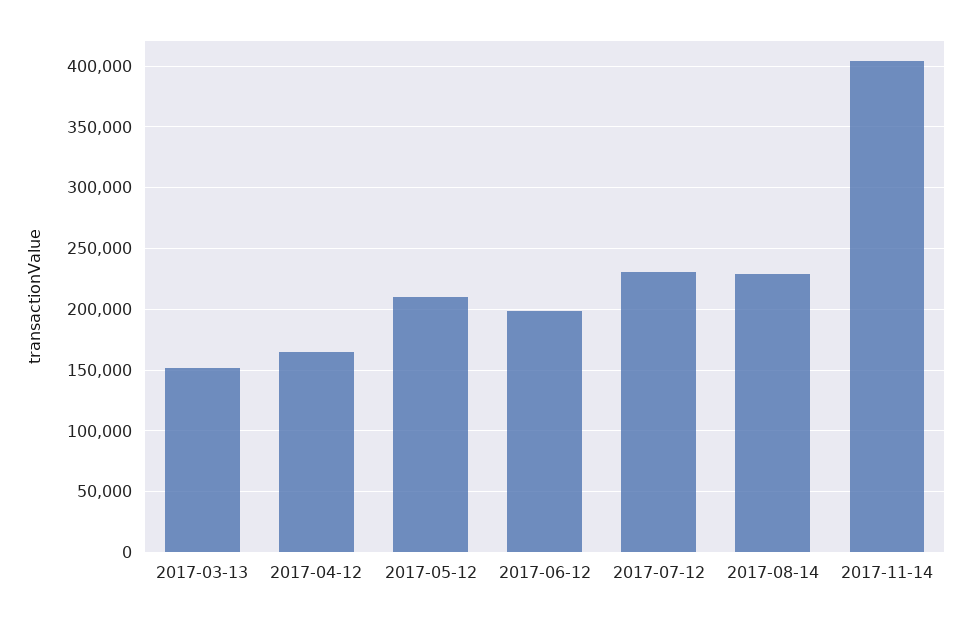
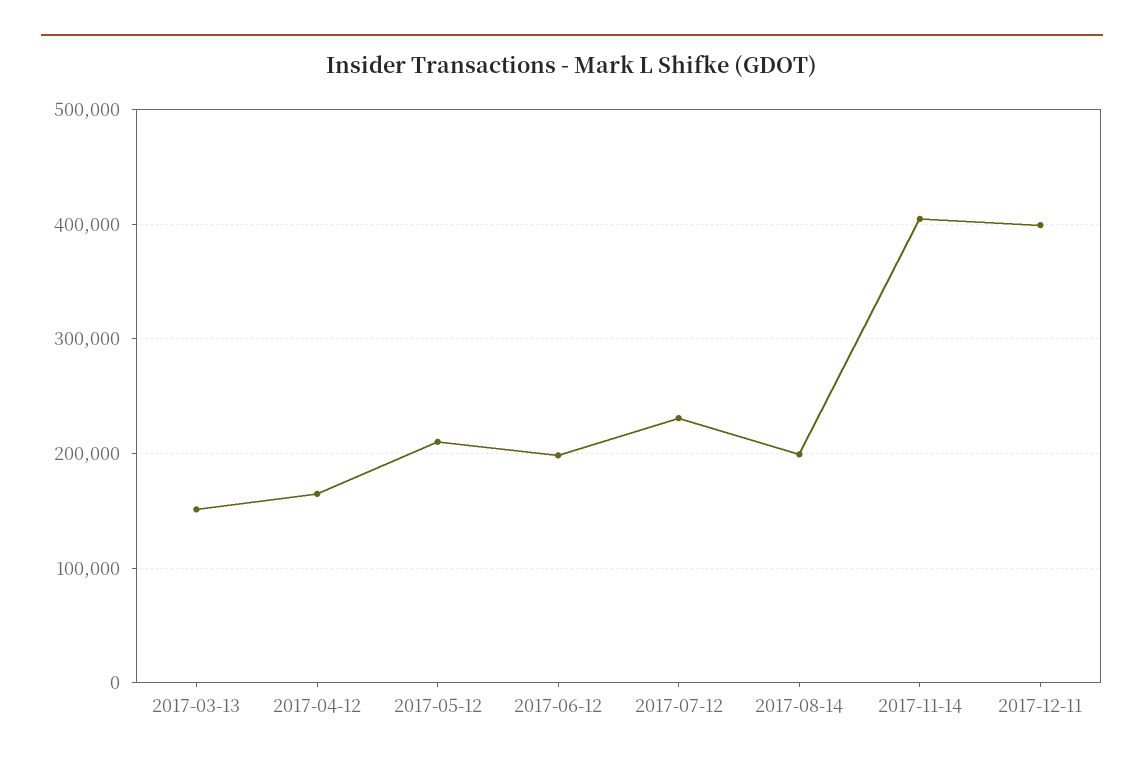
2017-08-14: 230000 -> 200000
2017-12-11: none -> 400000

